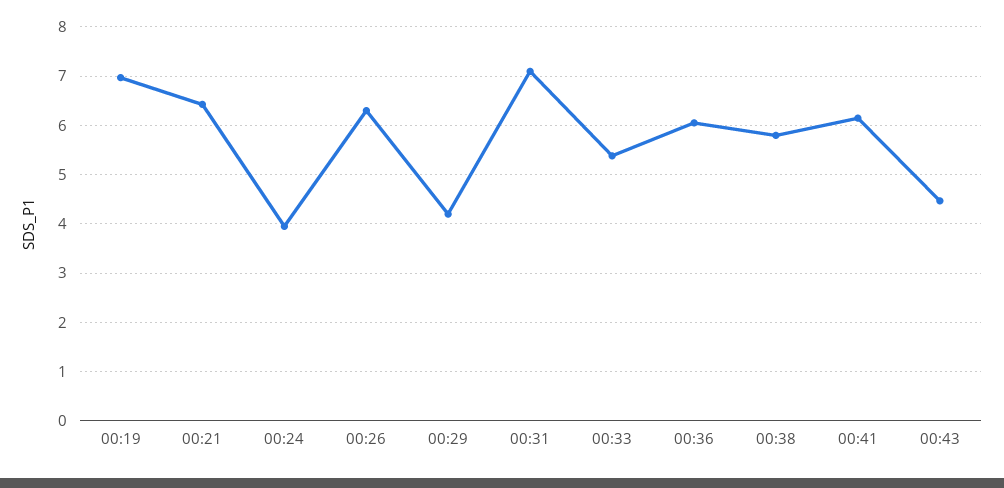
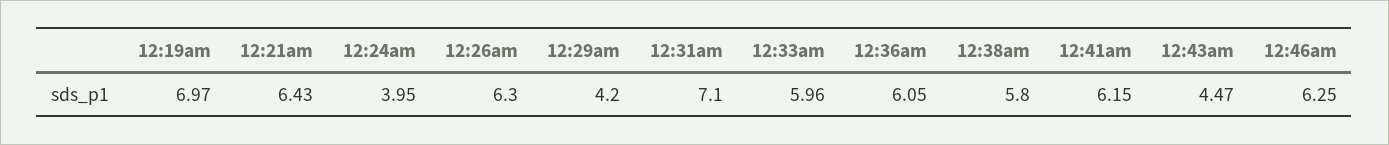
00:33: 5.4 -> 5.96
12:46am: none -> 6.25

